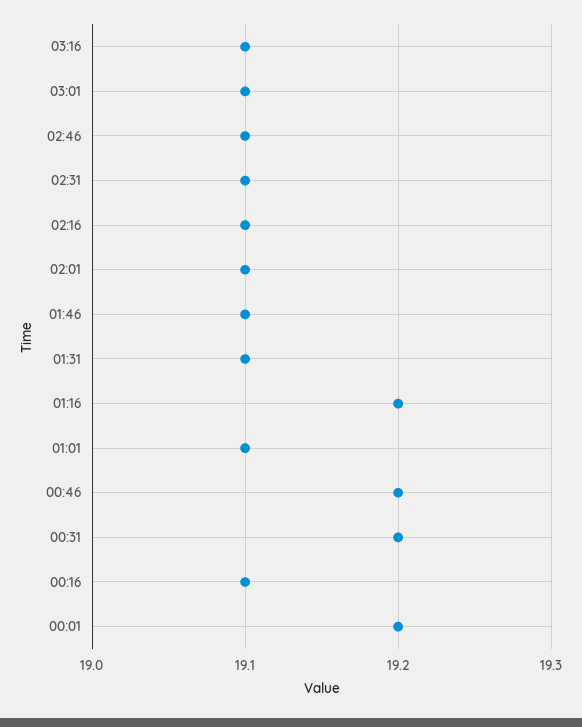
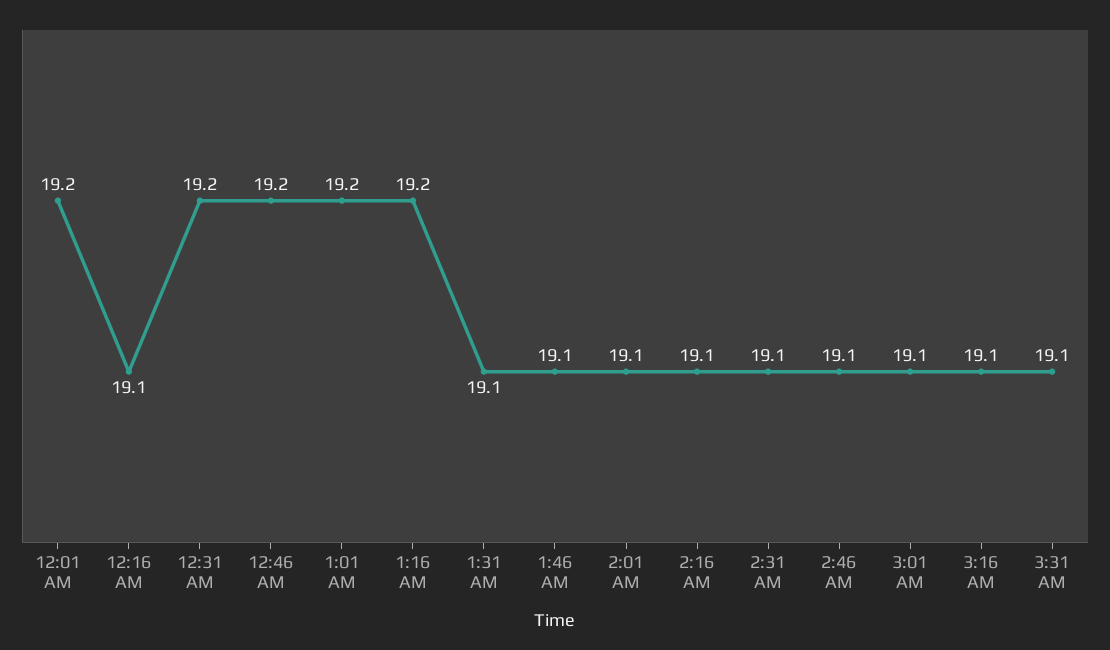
01:01: 19.1 -> 19.2
3:31 AM: none -> 19.1

